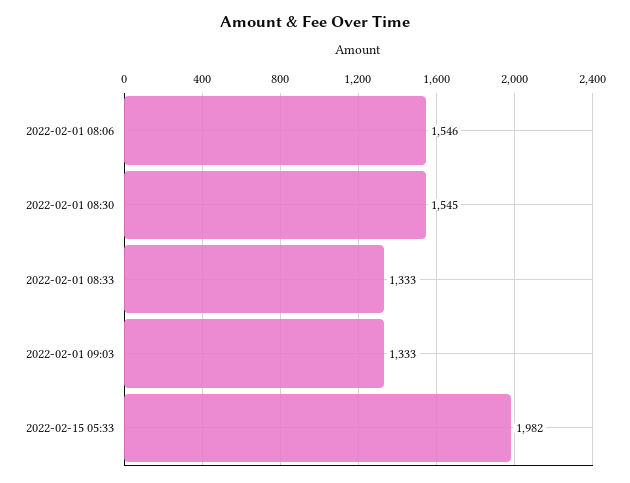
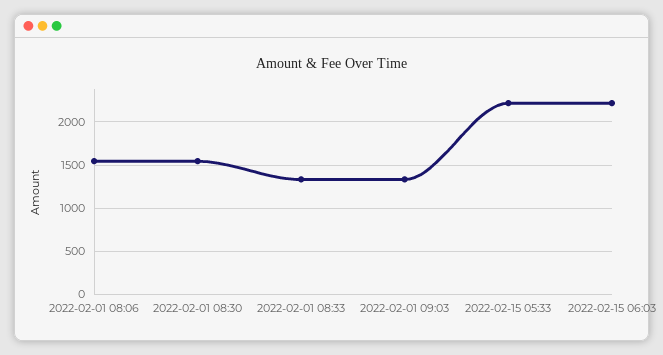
2022-02-15 05:33: 1982 -> 2200
2022-02-15 06:03: none -> 2200

